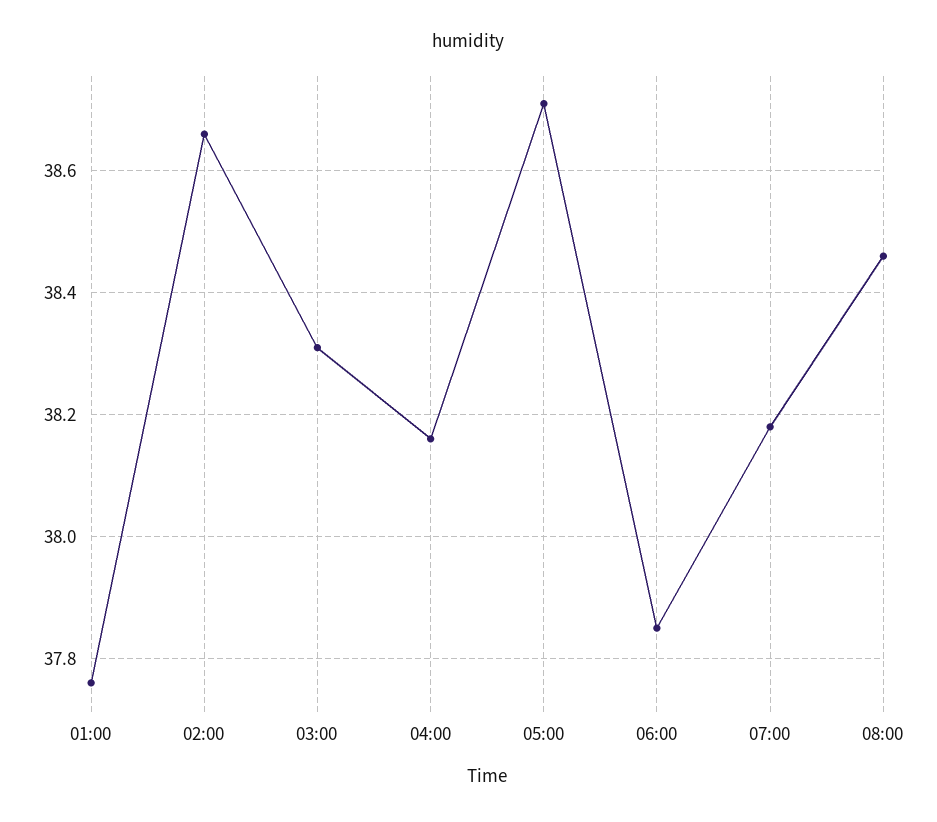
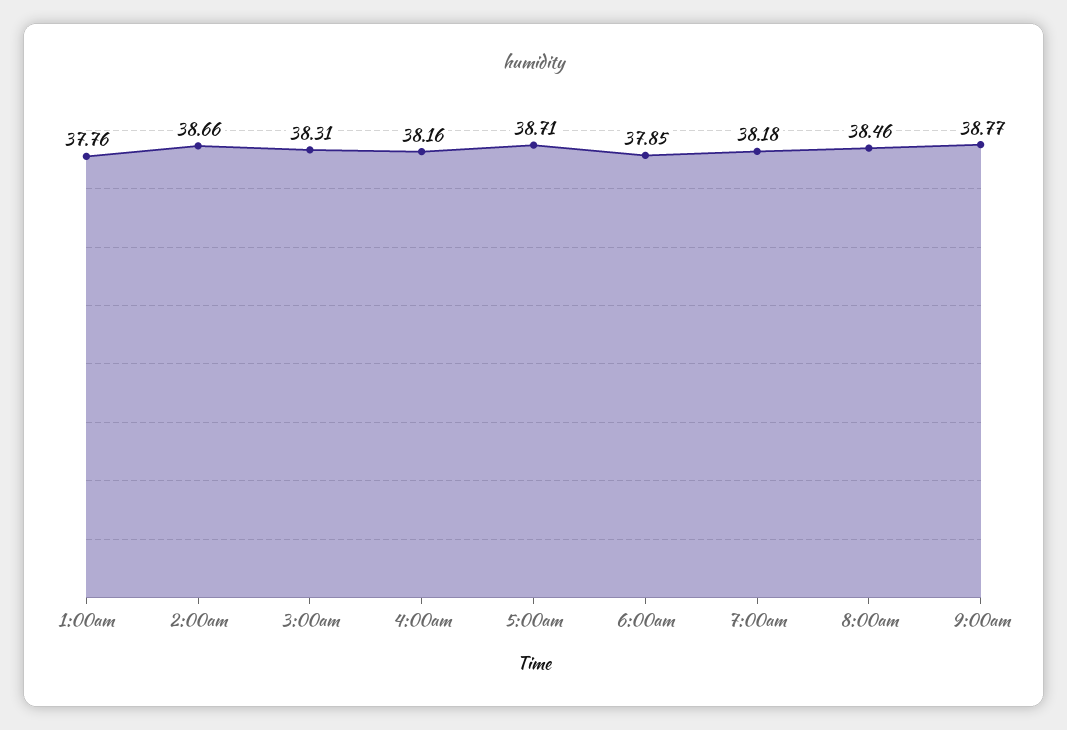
9:00am: none -> 38.77

